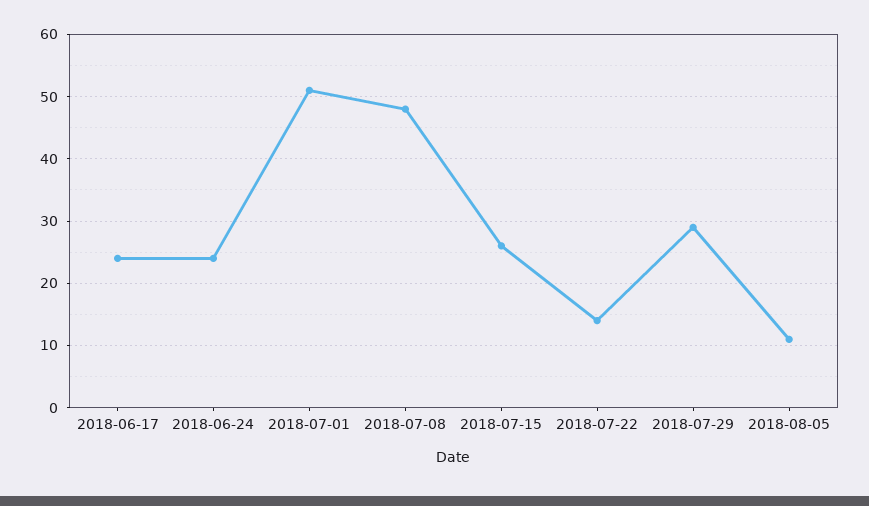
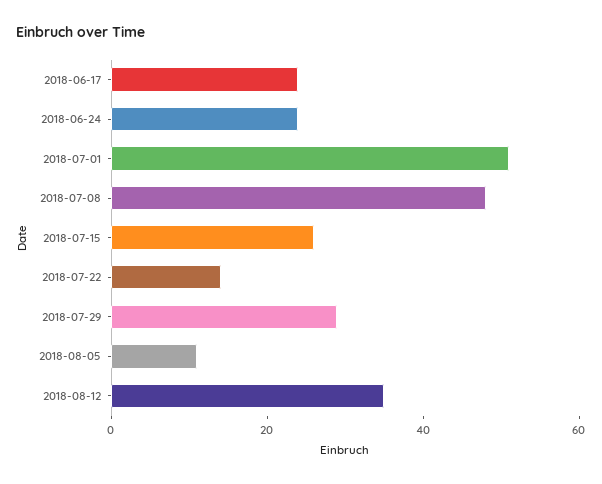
2018-08-12: none -> 35

